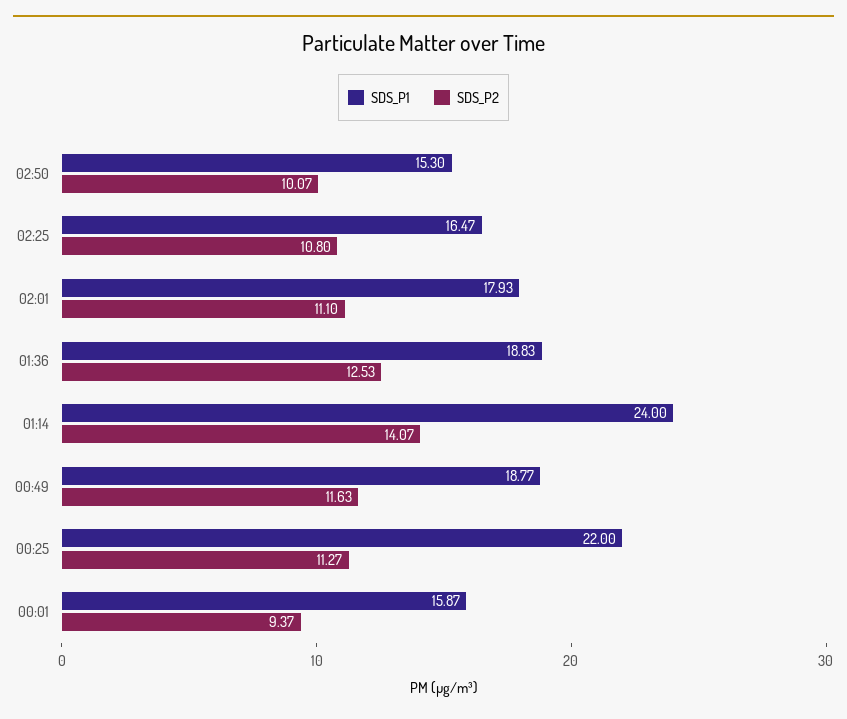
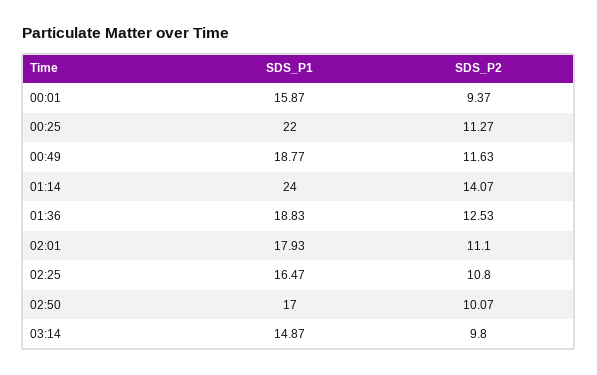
SDS_P1, 02:50: 15.3 -> 17
SDS_P1, 03:14: none -> 14.87
SDS_P2, 03:14: none -> 9.8

